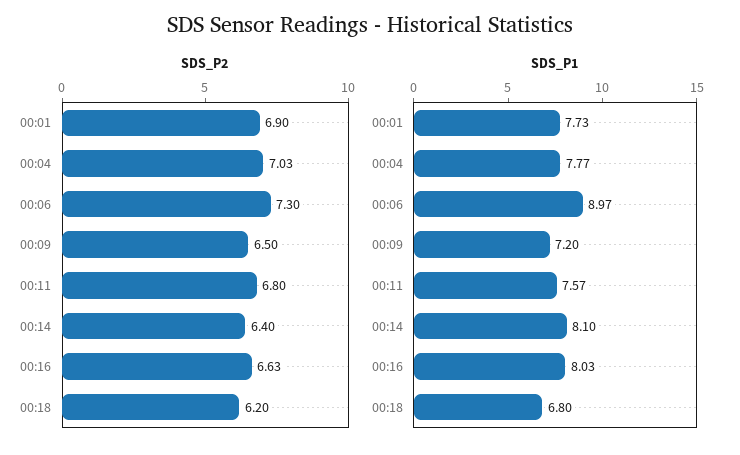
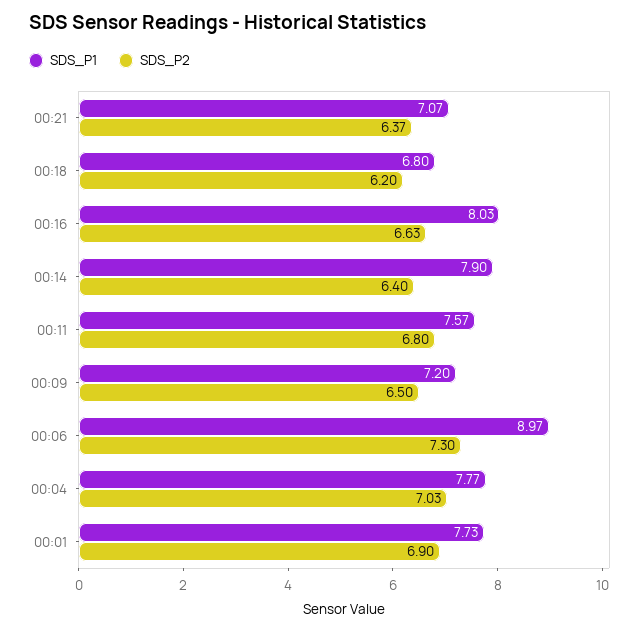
SDS_P1, 00:14: 8.1 -> 7.9
SDS_P1, 00:21: none -> 7.07
SDS_P2, 00:21: none -> 6.37

